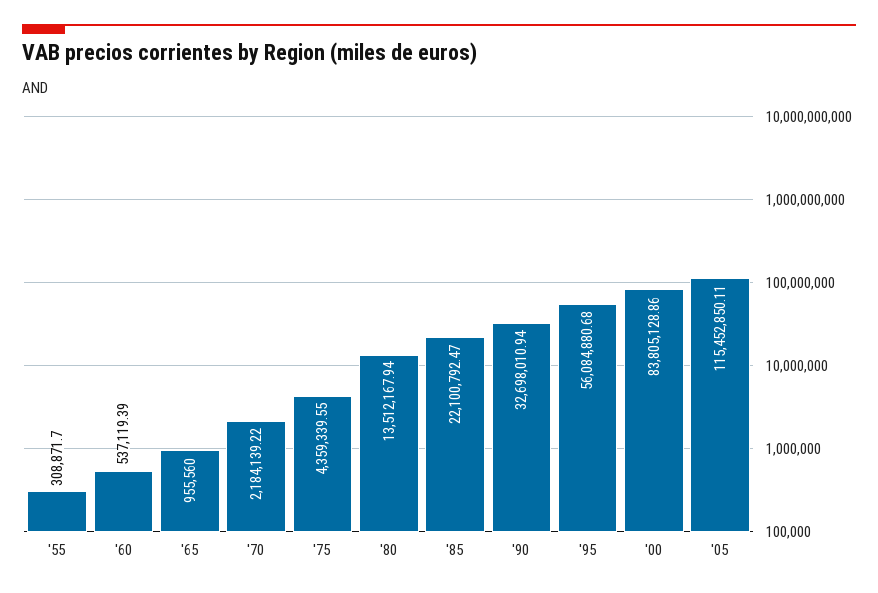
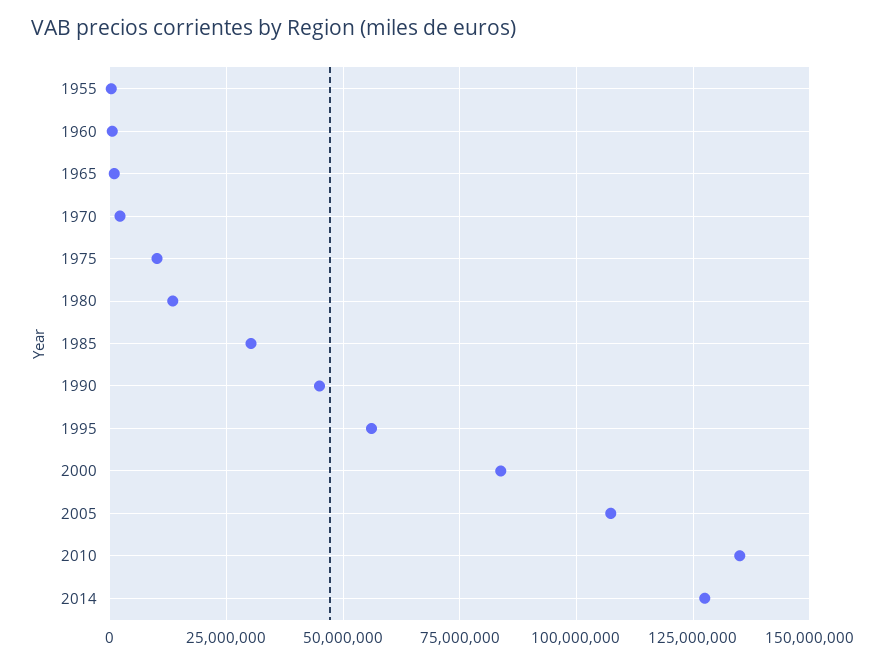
'75: 4359339.55 -> 10000000
'85: 22100792.47 -> 30000000
'90: 32698010.94 -> 45000000
'05: 115452850.11 -> 107500000
2010: none -> 135000000
2014: none -> 127500000

